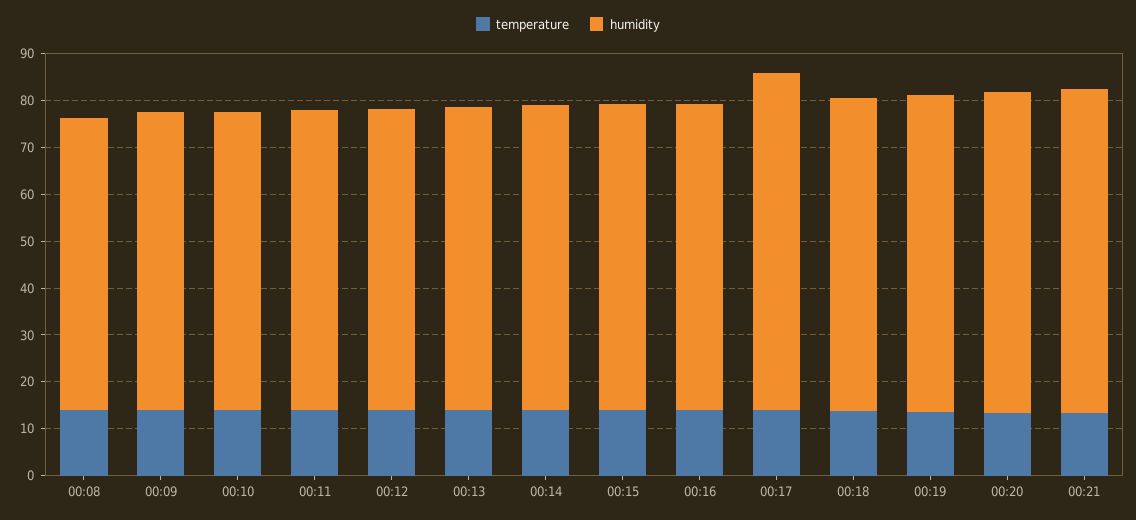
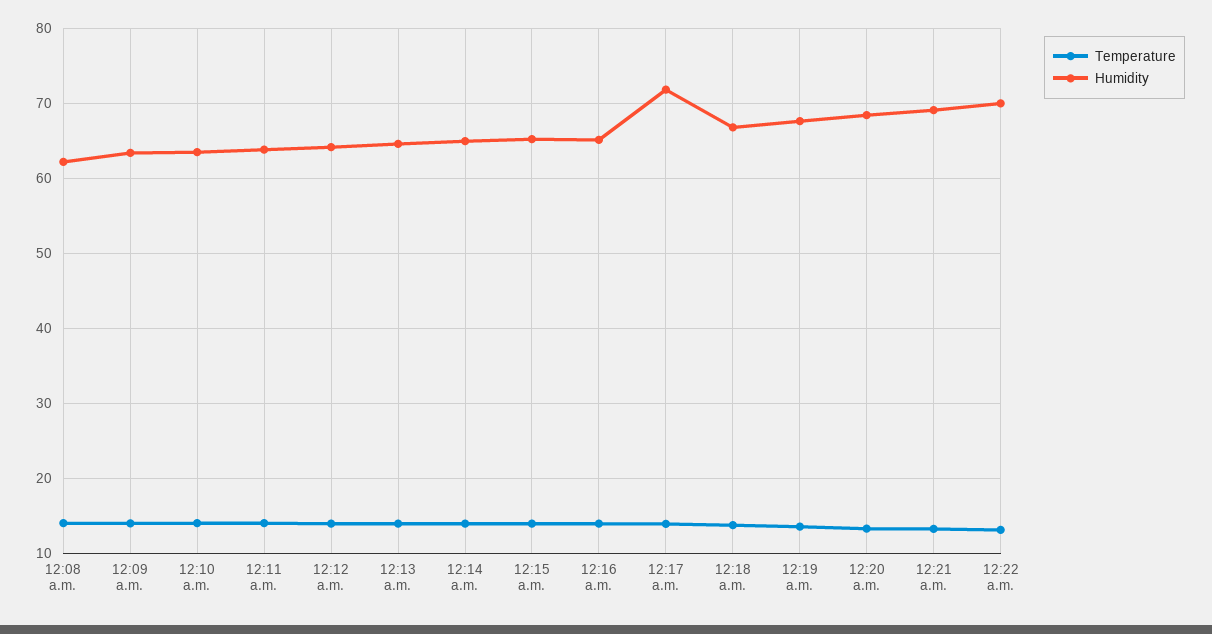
temperature, 12:22 a.m.: none -> 13
humidity, 12:22 a.m.: none -> 70

